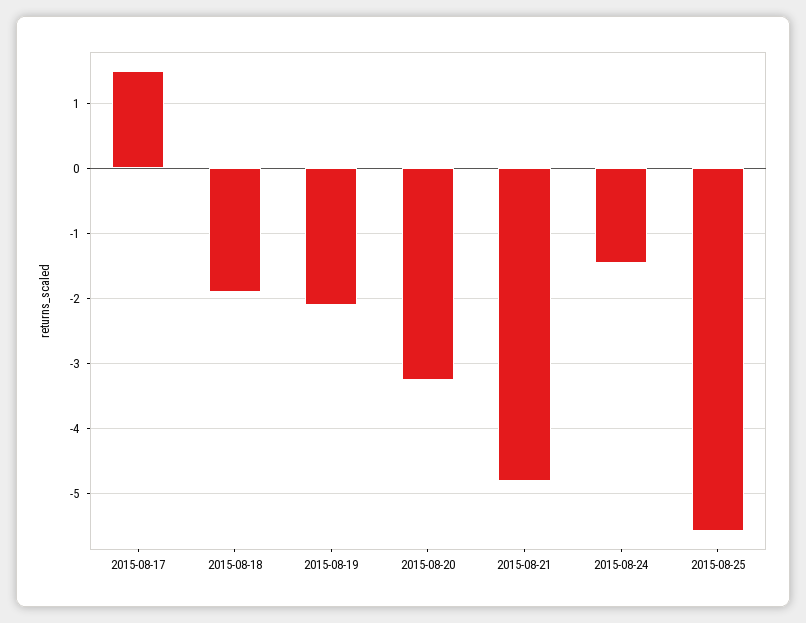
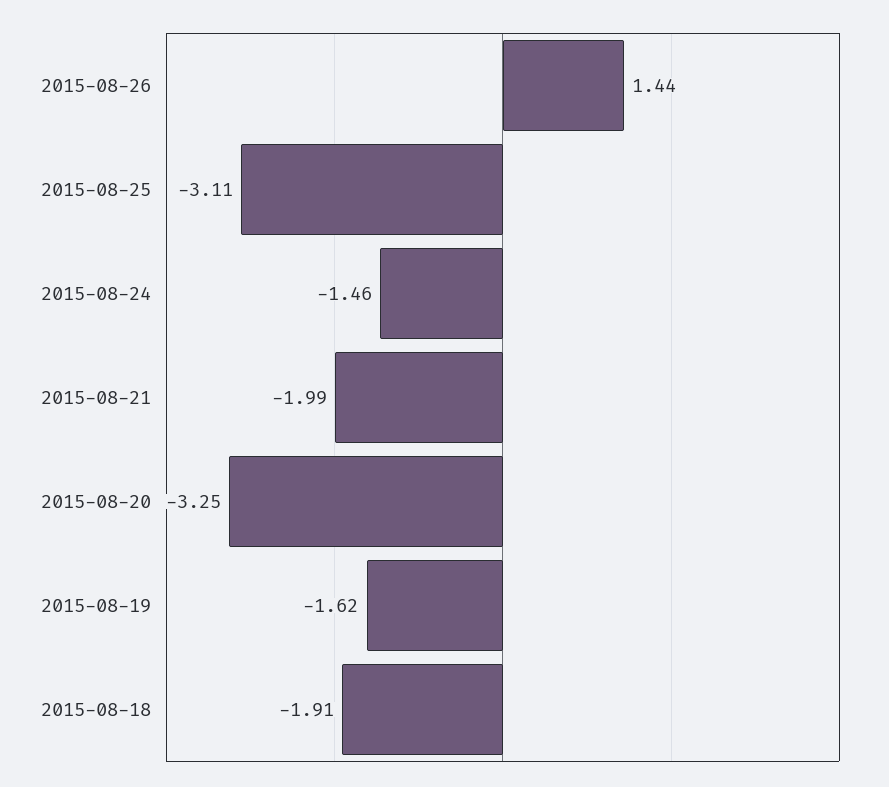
2015-08-17: 1.5 -> none
2015-08-19: -2.1 -> -1.62
2015-08-21: -4.8 -> -1.99
2015-08-25: -5.6 -> -3.11
2015-08-26: none -> 1.44

